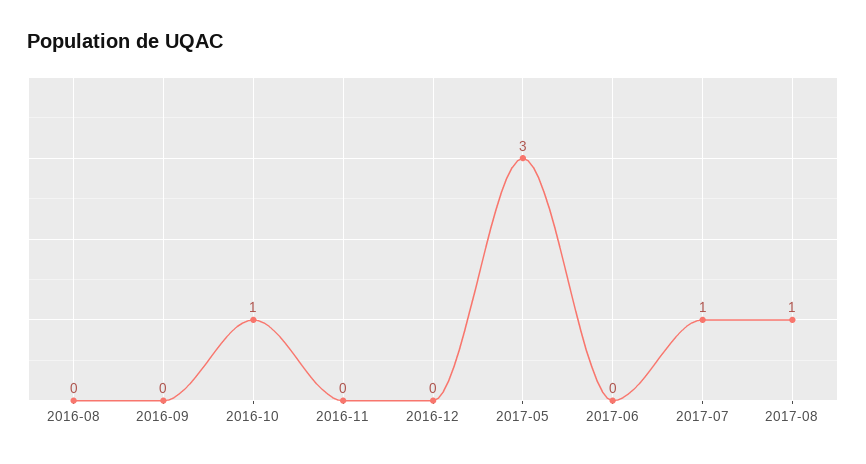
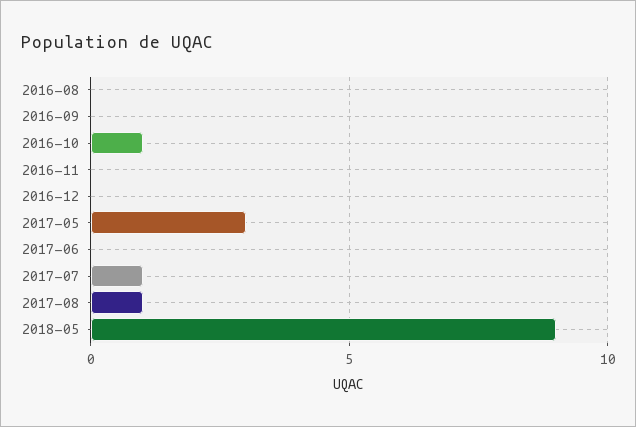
2018-05: none -> 9

